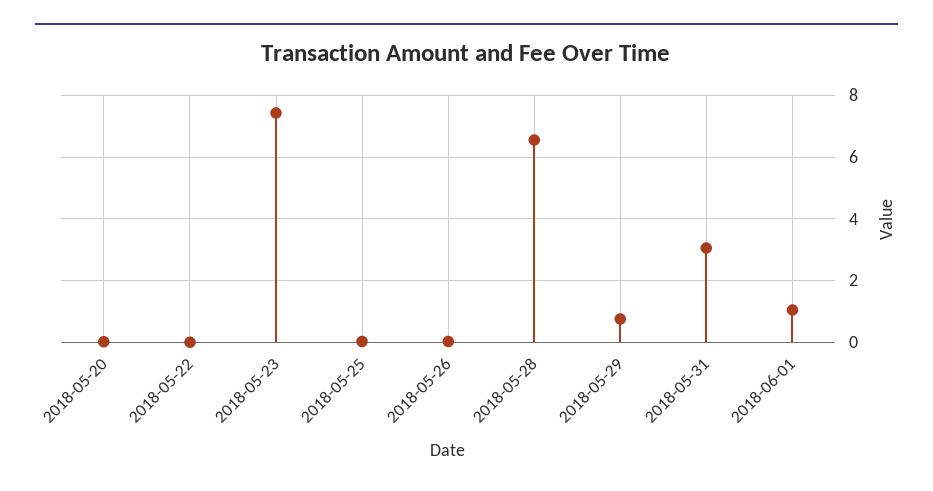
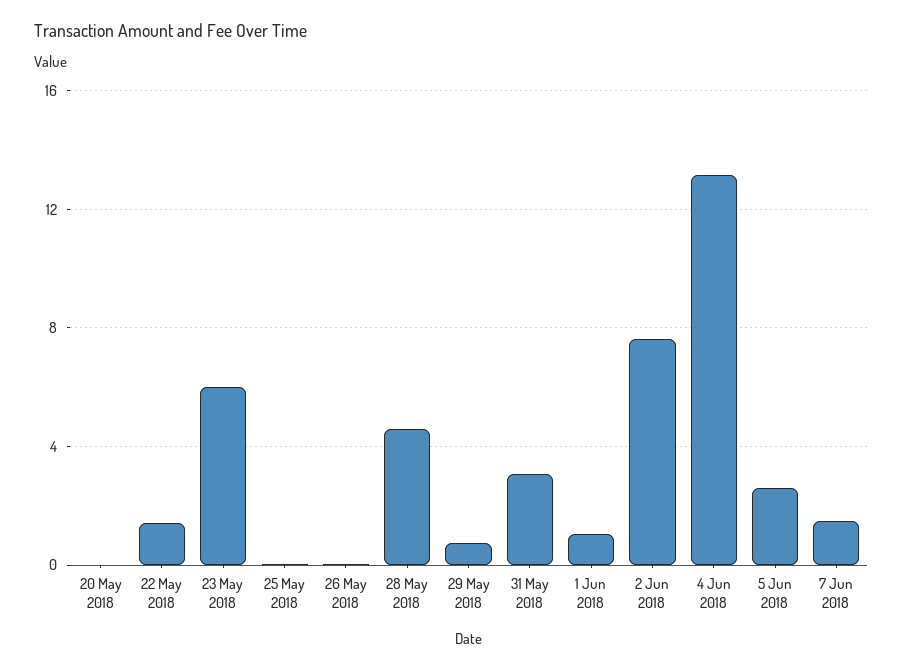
2018-05-22: 0 -> 1.5
2018-05-23: 7.4 -> 6
2018-05-28: 6.6 -> 4.5
2 Jun 2018: none -> 7.5
4 Jun 2018: none -> 13
5 Jun 2018: none -> 2.5
7 Jun 2018: none -> 1.5

